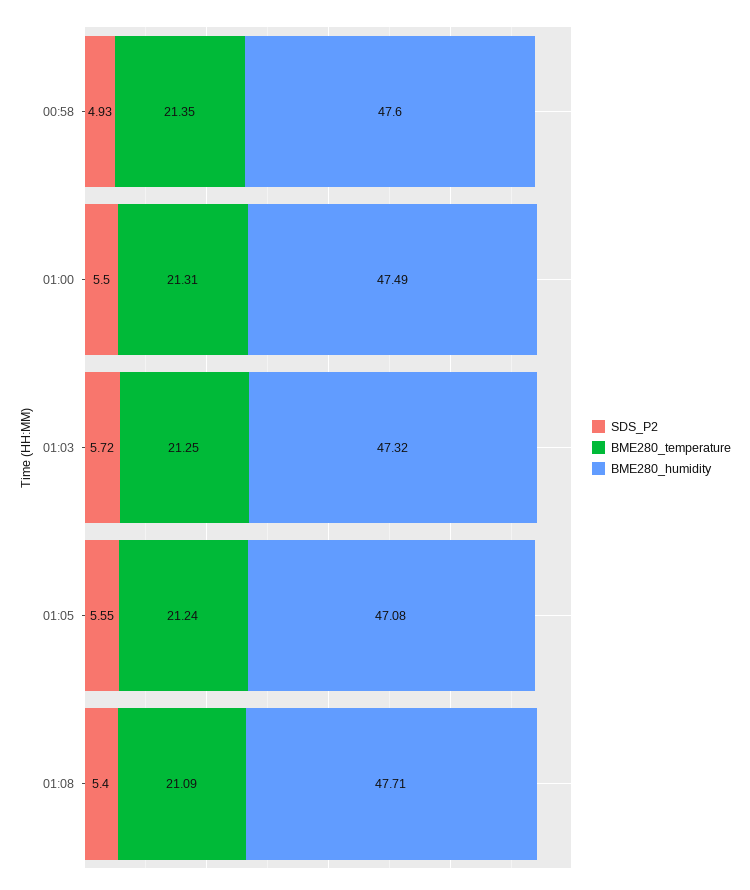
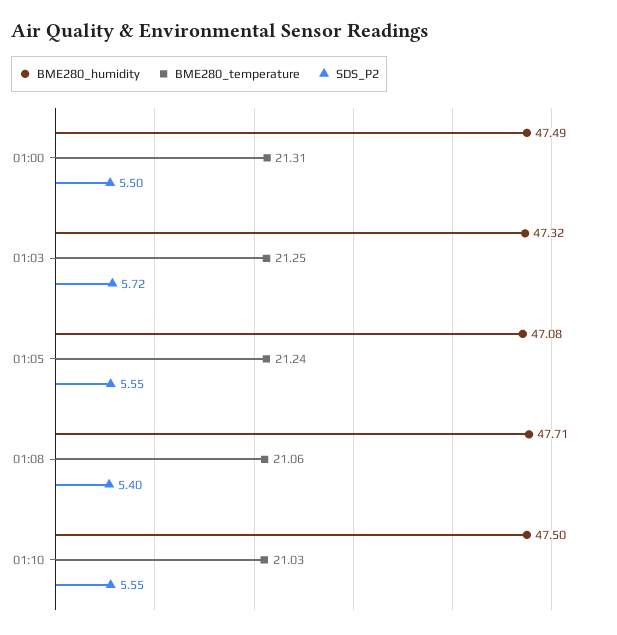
SDS_P2, 00:58: 4.93 -> none
BME280_temperature, 00:58: 21.35 -> none
BME280_humidity, 00:58: 47.6 -> none
BME280_temperature, 01:08: 21.09 -> 21.06
BME280_humidity, 01:10: none -> 47.5
BME280_temperature, 01:10: none -> 21.03
SDS_P2, 01:10: none -> 5.55

